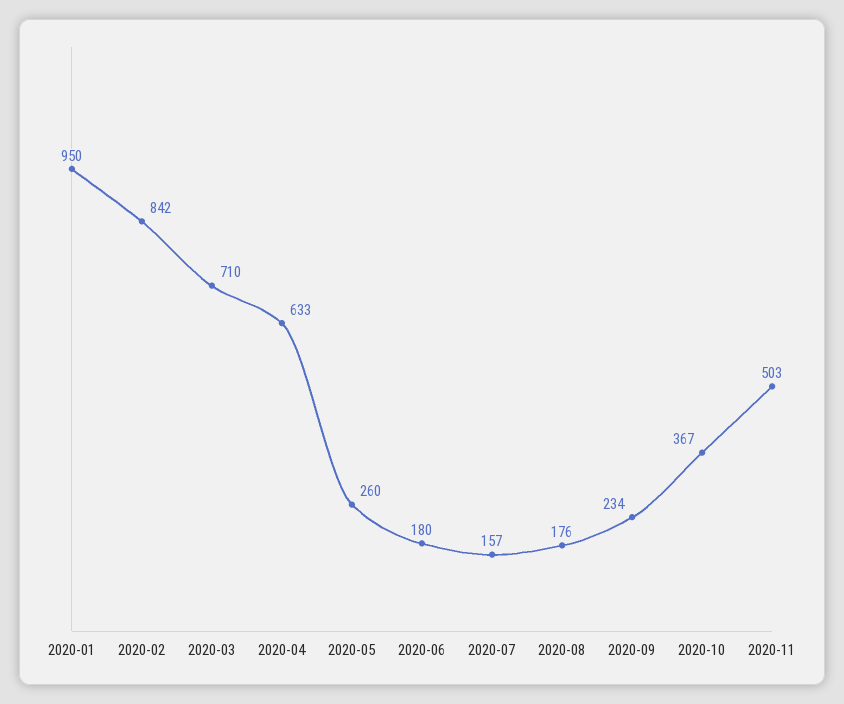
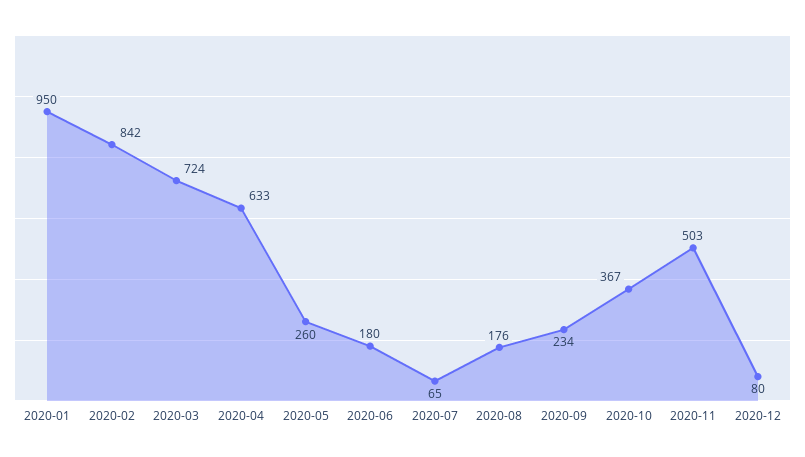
2020-03: 710 -> 724
2020-07: 157 -> 65
2020-12: none -> 80

